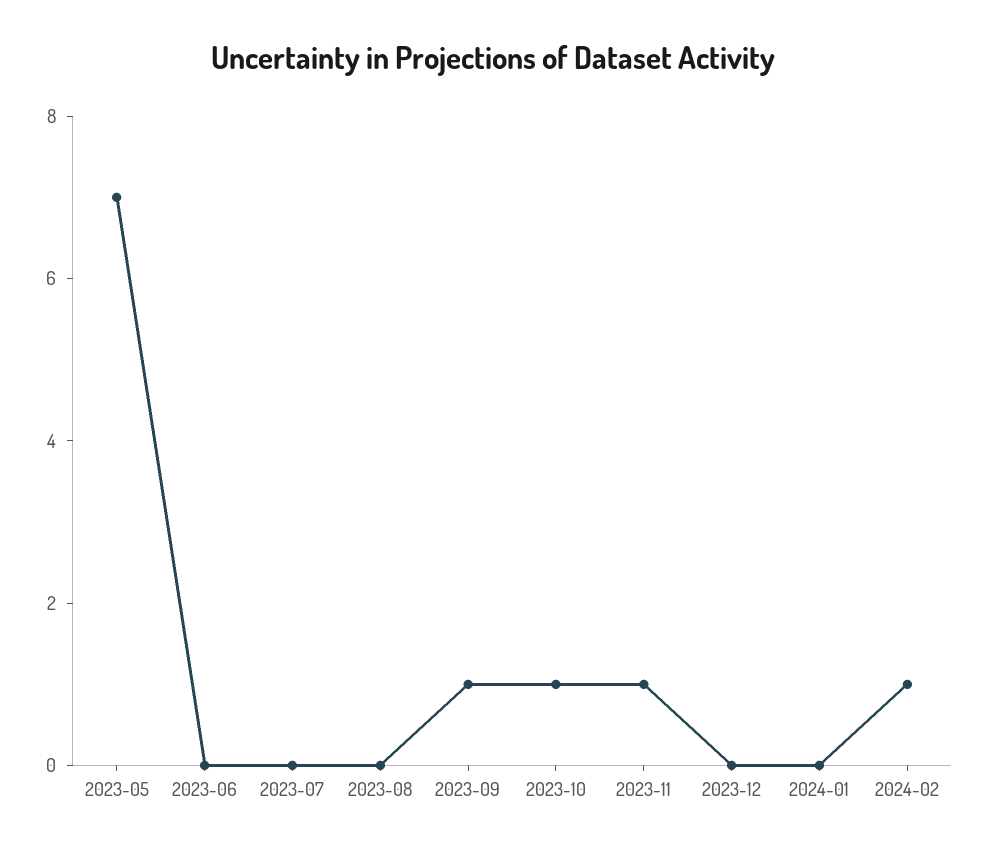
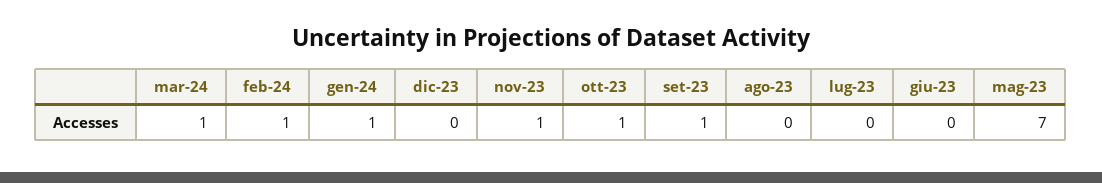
2024-01: 0 -> 1
mar-24: none -> 1

